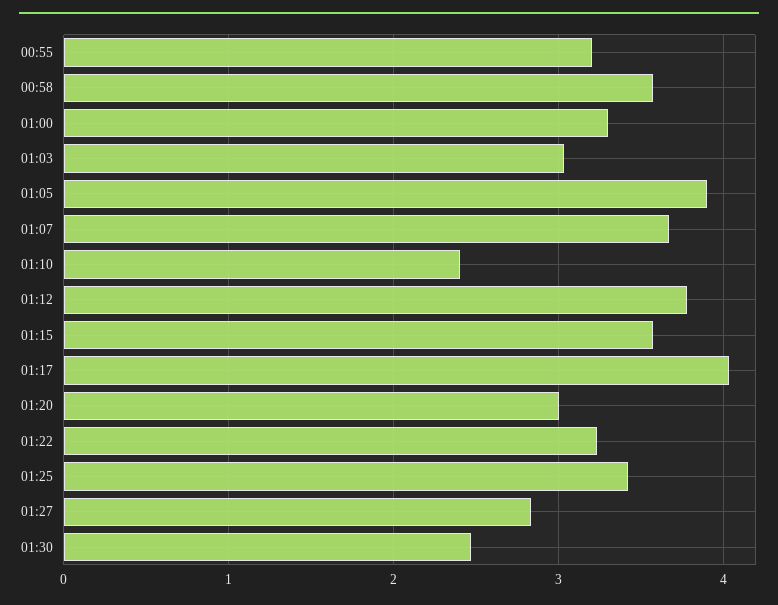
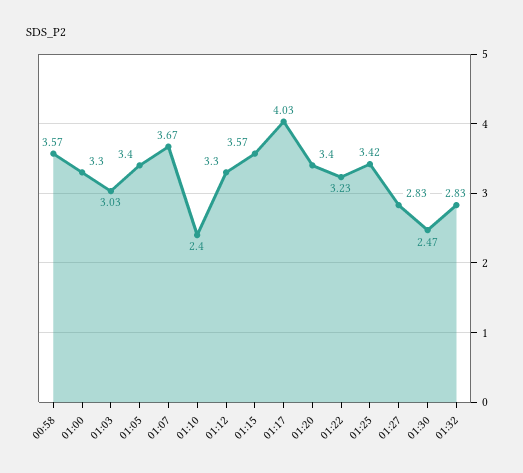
00:55: 3.2 -> none
01:05: 3.9 -> 3.4
01:12: 3.8 -> 3.3
01:20: 3 -> 3.4
01:32: none -> 2.83

